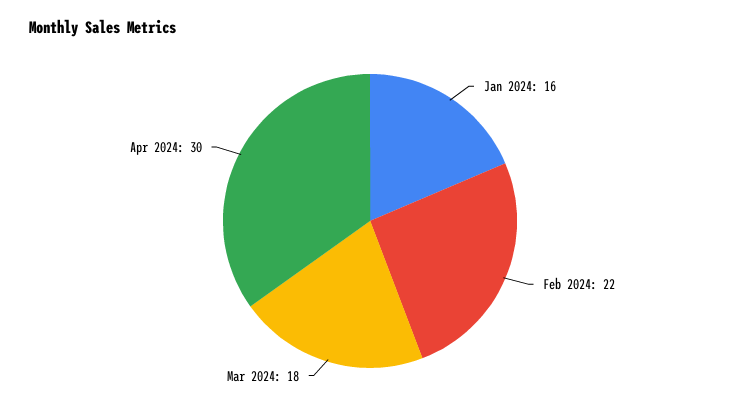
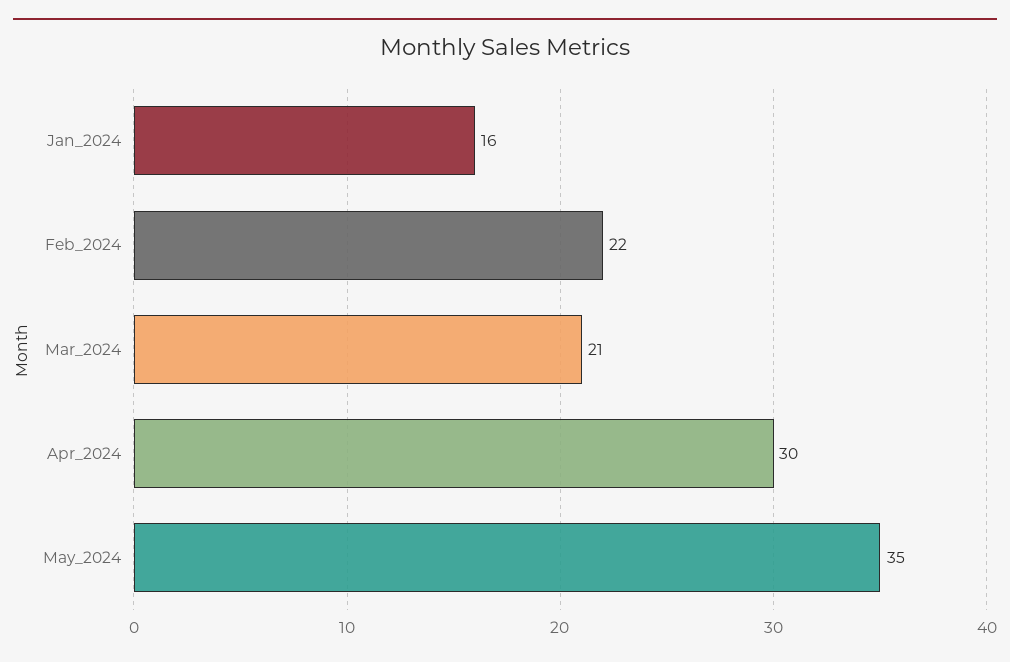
Mar 2024: 18 -> 21
May_2024: none -> 35

